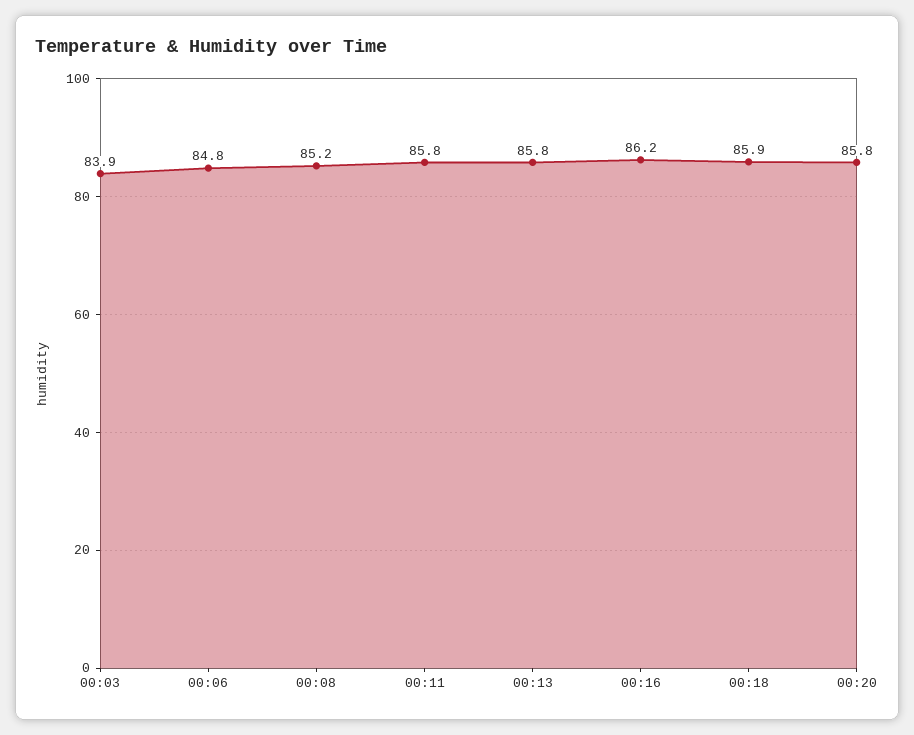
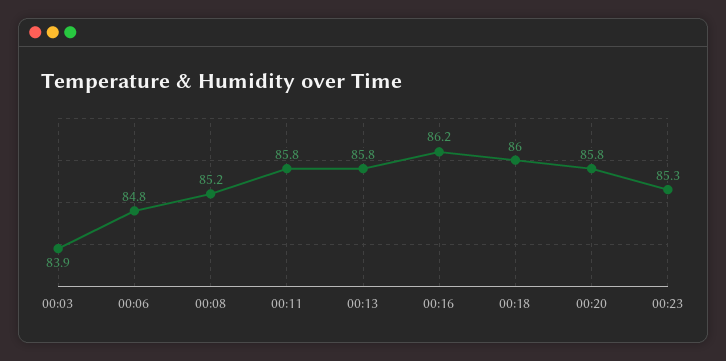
00:18: 85.9 -> 86
00:23: none -> 85.3

